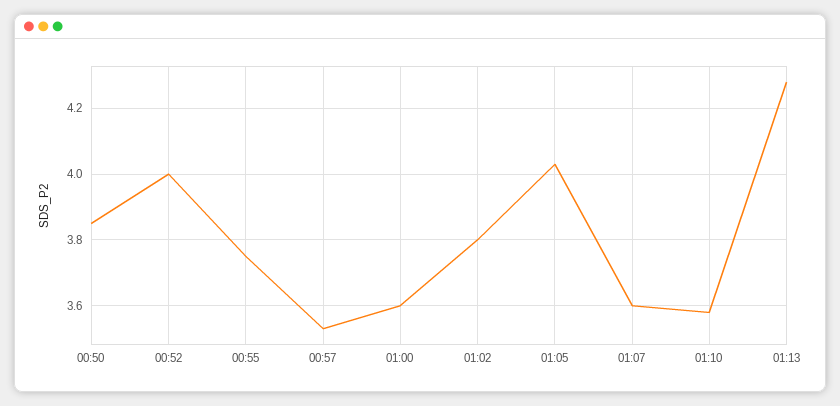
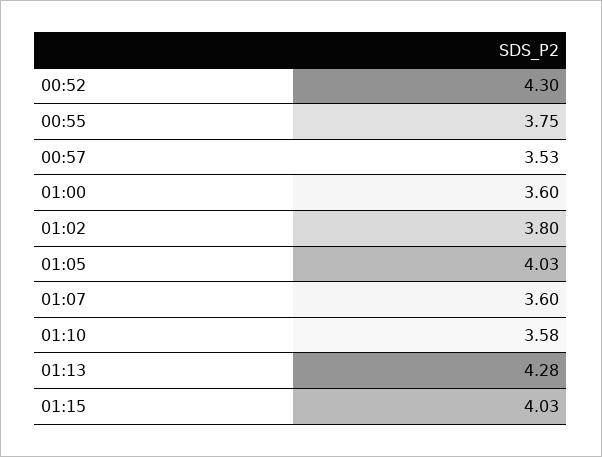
00:50: 3.85 -> none
00:52: 4 -> 4.3
01:15: none -> 4.03

